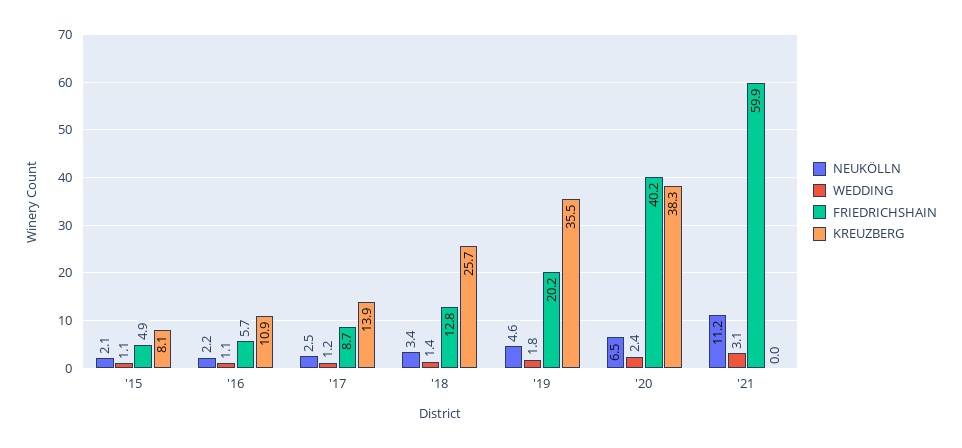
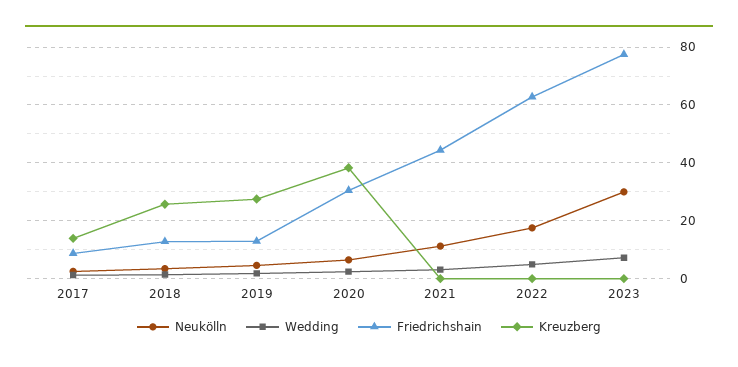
NEUKÖLLN, '15: 2.1 -> none
WEDDING, '15: 1.1 -> none
FRIEDRICHSHAIN, '15: 4.9 -> none
KREUZBERG, '15: 8.1 -> none
NEUKÖLLN, '16: 2.2 -> none
WEDDING, '16: 1.1 -> none
FRIEDRICHSHAIN, '16: 5.7 -> none
KREUZBERG, '16: 10.9 -> none
FRIEDRICHSHAIN, '19: 20.2 -> 12.5
KREUZBERG, '19: 35.5 -> 27.5
FRIEDRICHSHAIN, '20: 40.2 -> 30
FRIEDRICHSHAIN, '21: 59.9 -> 45
NEUKÖLLN, 2022: none -> 17.5
WEDDING, 2022: none -> 5
FRIEDRICHSHAIN, 2022: none -> 62.5
KREUZBERG, 2022: none -> 0
NEUKÖLLN, 2023: none -> 30
WEDDING, 2023: none -> 7.5
FRIEDRICHSHAIN, 2023: none -> 77.5
KREUZBERG, 2023: none -> 0

